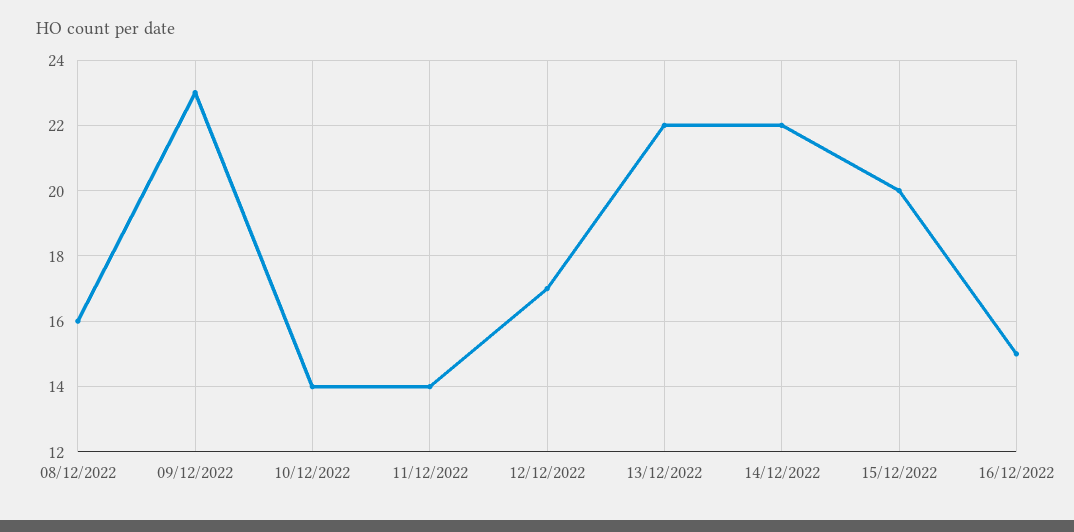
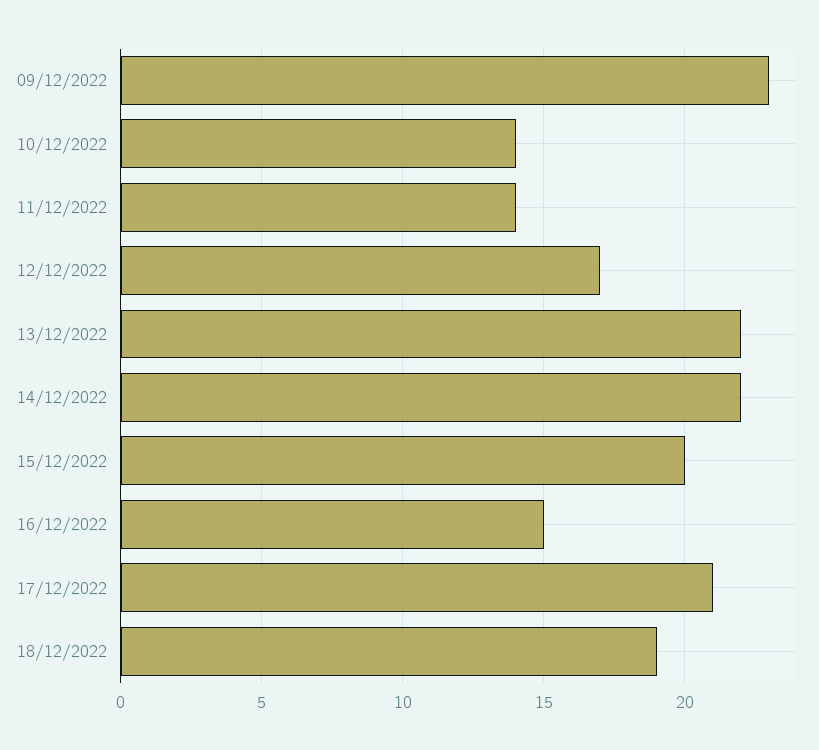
08/12/2022: 16 -> none
17/12/2022: none -> 21
18/12/2022: none -> 19

